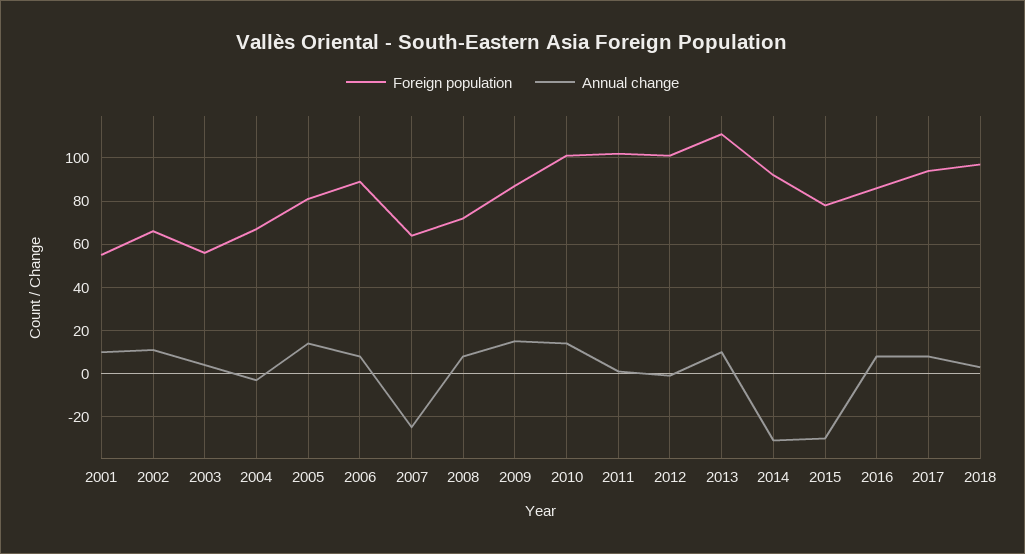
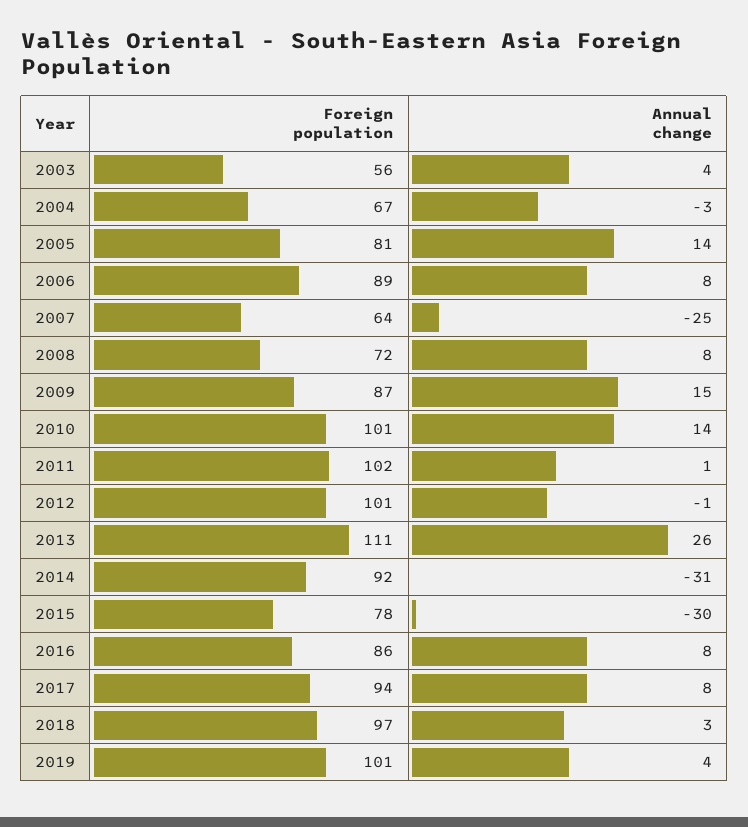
Foreign population, 2001: 55 -> none
Annual change, 2001: 10 -> none
Foreign population, 2002: 65 -> none
Annual change, 2002: 10 -> none
Annual change, 2013: 10 -> 26
Foreign population, 2019: none -> 101
Annual change, 2019: none -> 4

